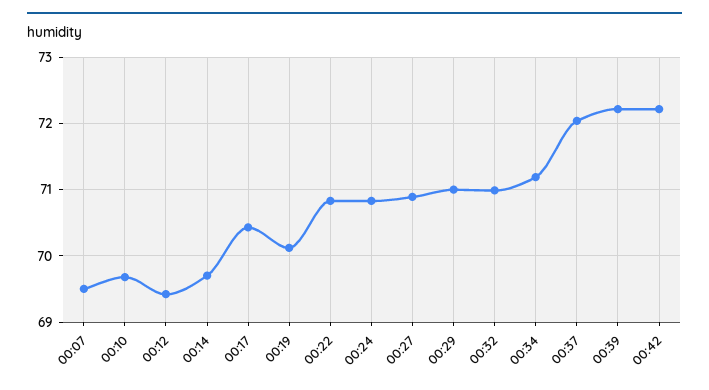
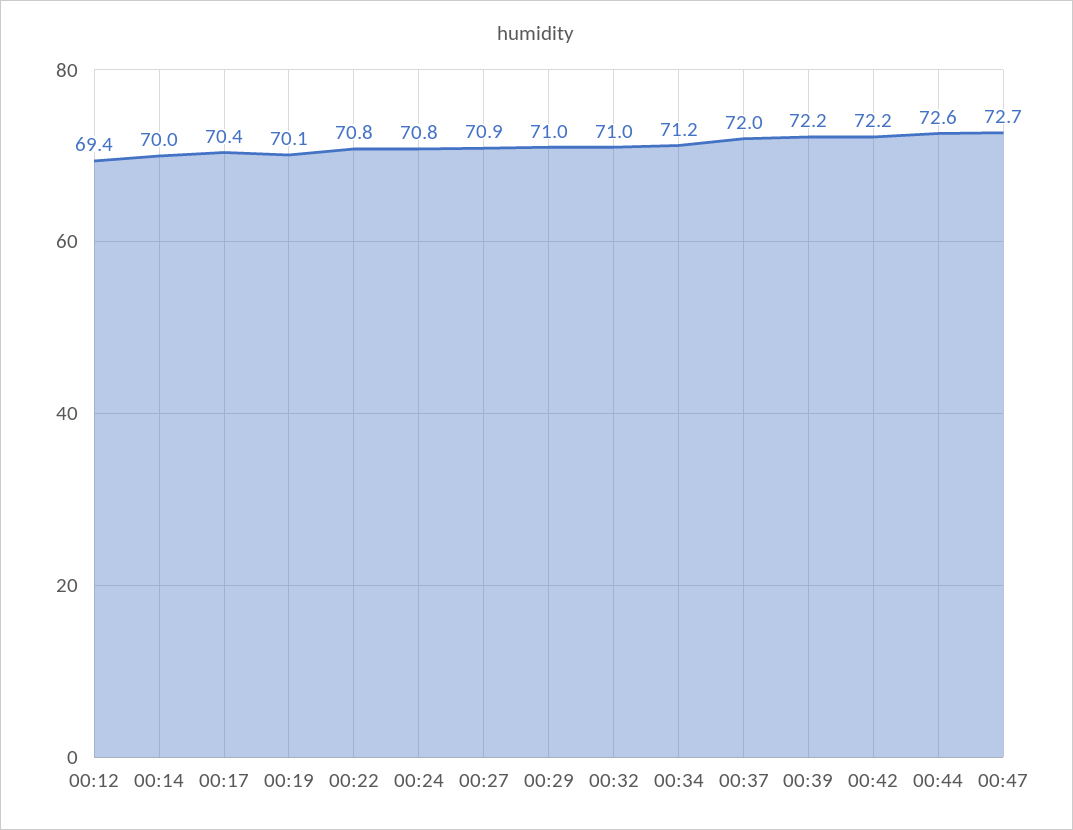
00:07: 69.5 -> none
00:10: 69.7 -> none
00:14: 69.7 -> 70
00:44: none -> 72.6
00:47: none -> 72.7

